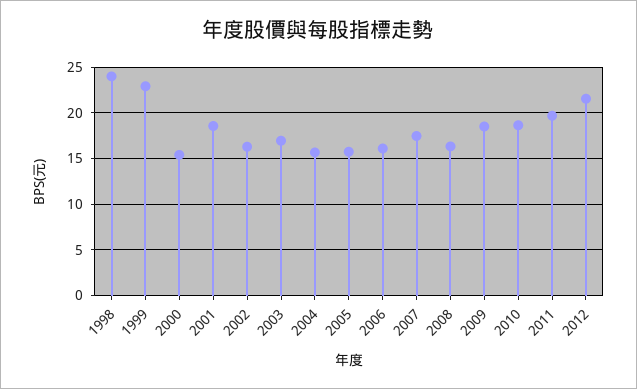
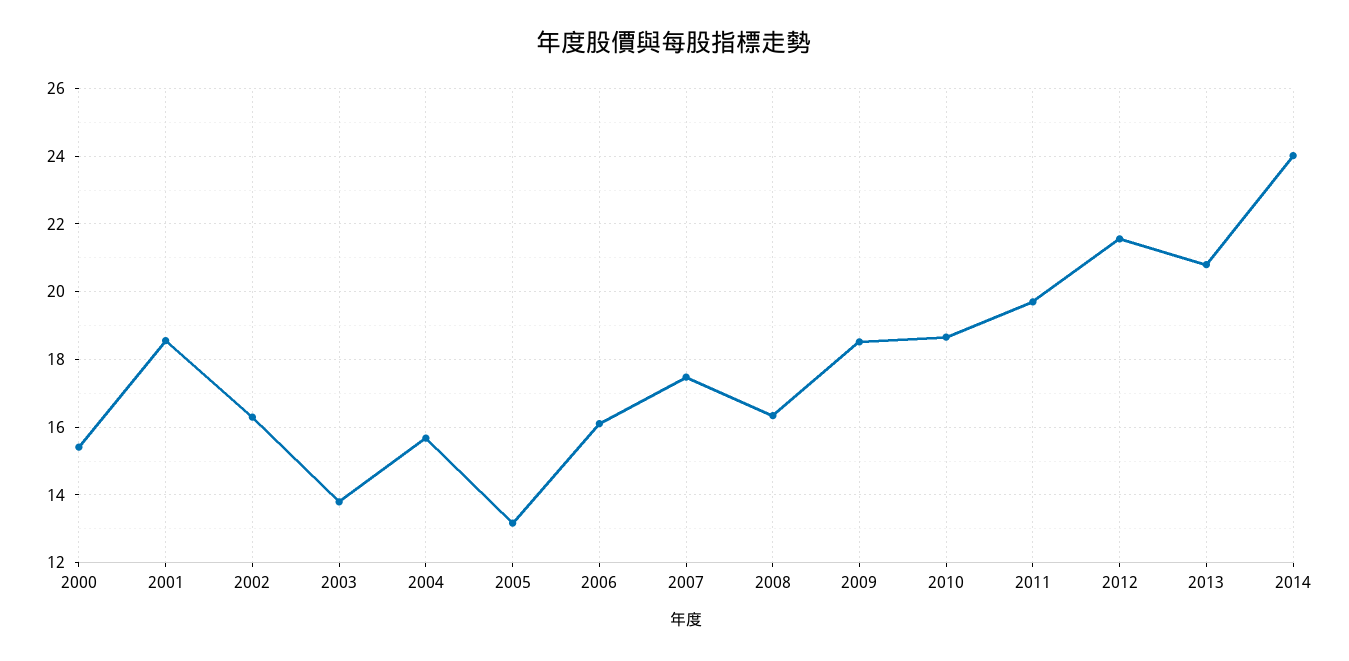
1998: 24 -> none
1999: 23 -> none
2003: 17 -> 13.8
2005: 16 -> 13.2
2013: none -> 20.8
2014: none -> 24

